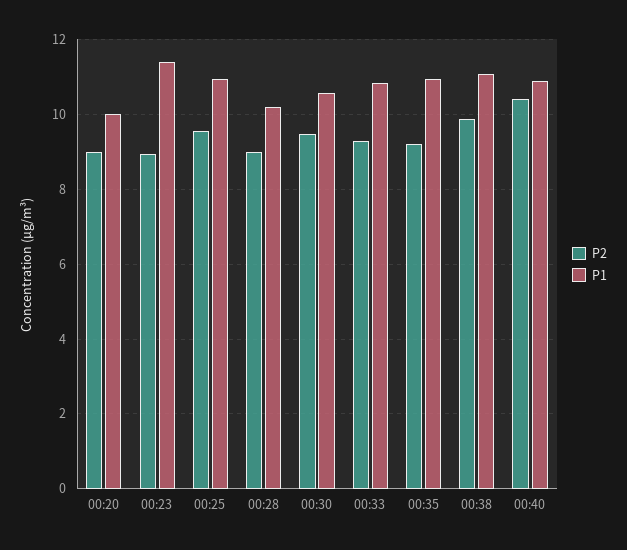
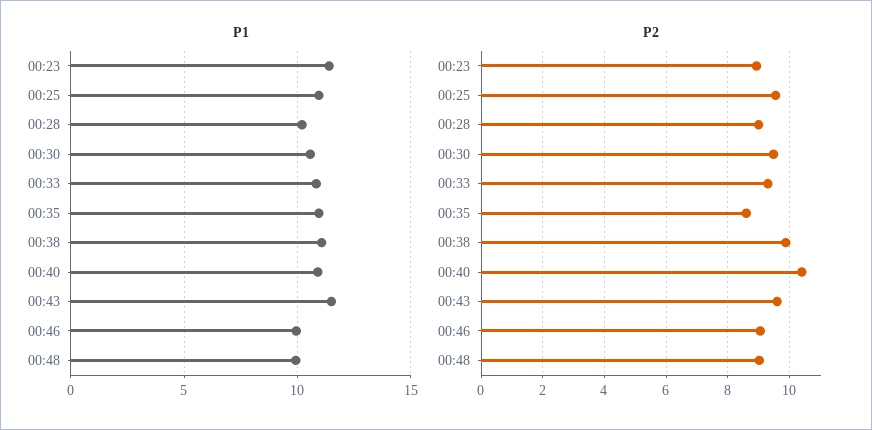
P2, 00:20: 9 -> none
P1, 00:20: 10 -> none
P2, 00:35: 9.2 -> 8.6
P1, 00:43: none -> 11.5
P1, 00:46: none -> 10
P1, 00:48: none -> 10
P2, 00:43: none -> 9.6
P2, 00:46: none -> 9
P2, 00:48: none -> 9

